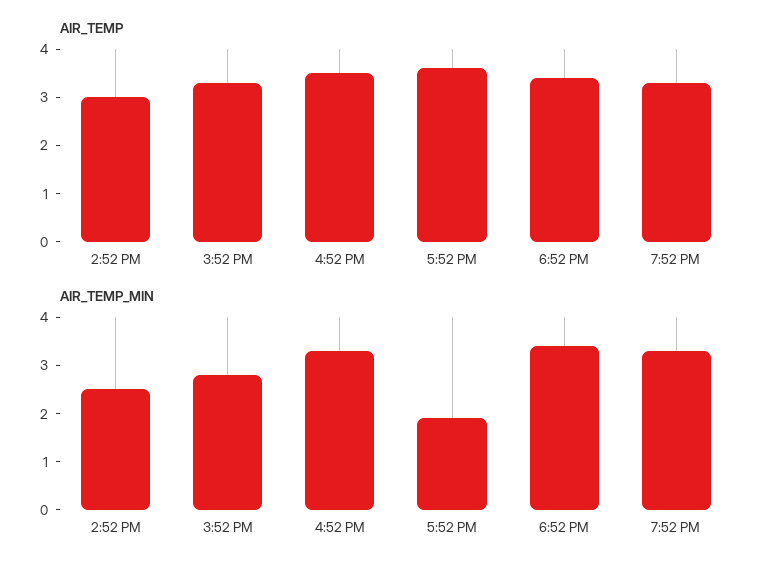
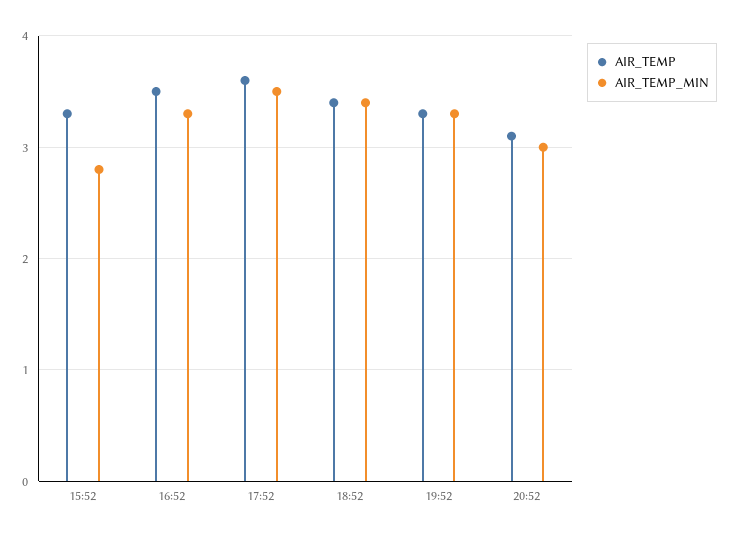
AIR_TEMP, 2:52 PM: 3 -> none
AIR_TEMP_MIN, 2:52 PM: 2.5 -> none
AIR_TEMP_MIN, 5:52 PM: 2 -> 3.5
AIR_TEMP, 20:52: none -> 3.1
AIR_TEMP_MIN, 20:52: none -> 3

